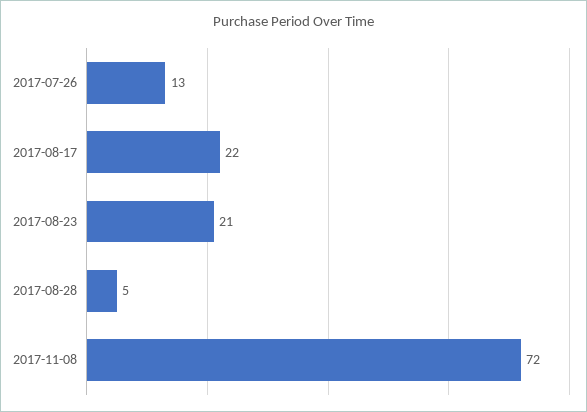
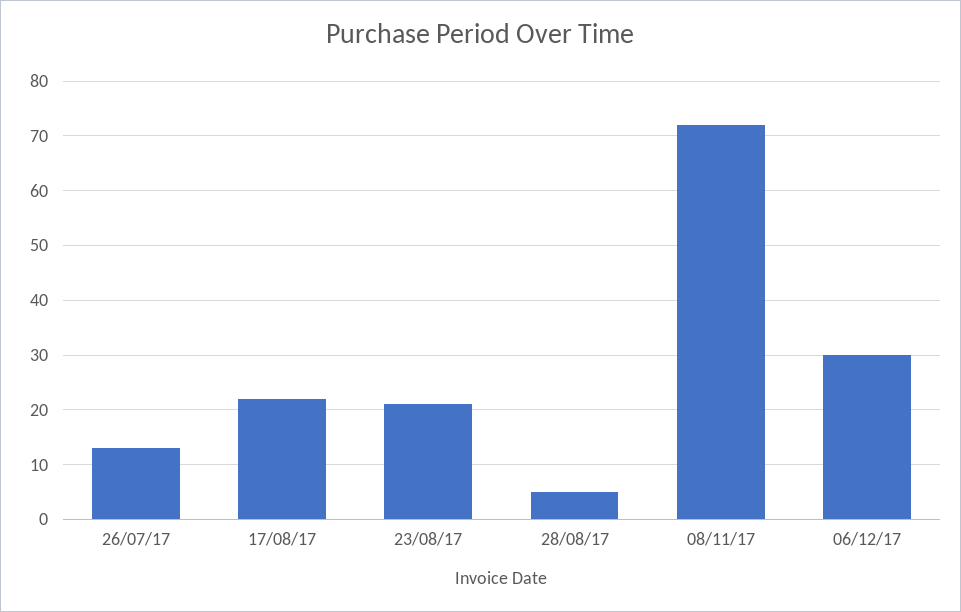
06/12/17: none -> 30

